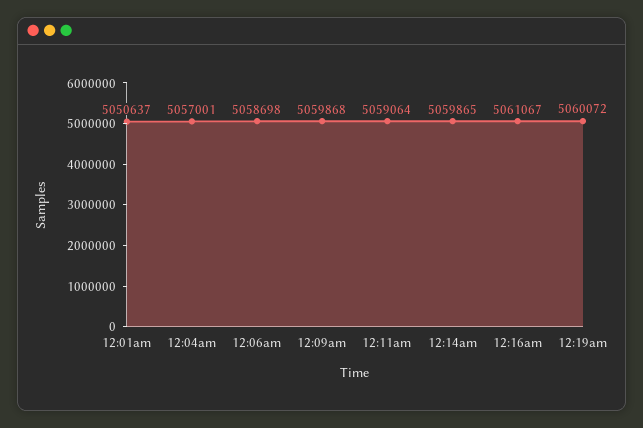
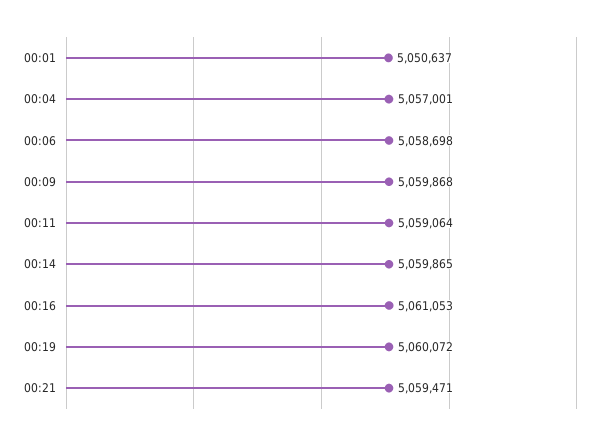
12:16am: 5061067 -> 5061053
00:21: none -> 5059471

